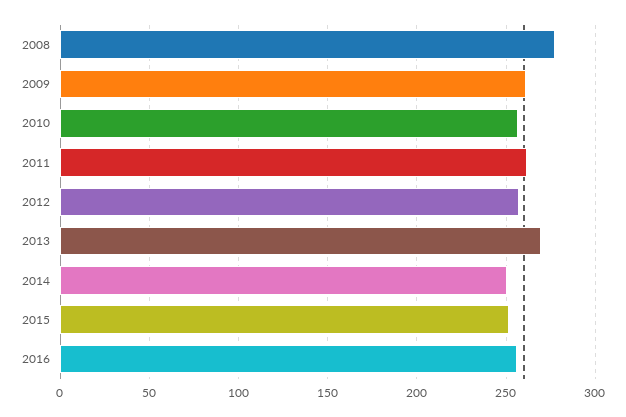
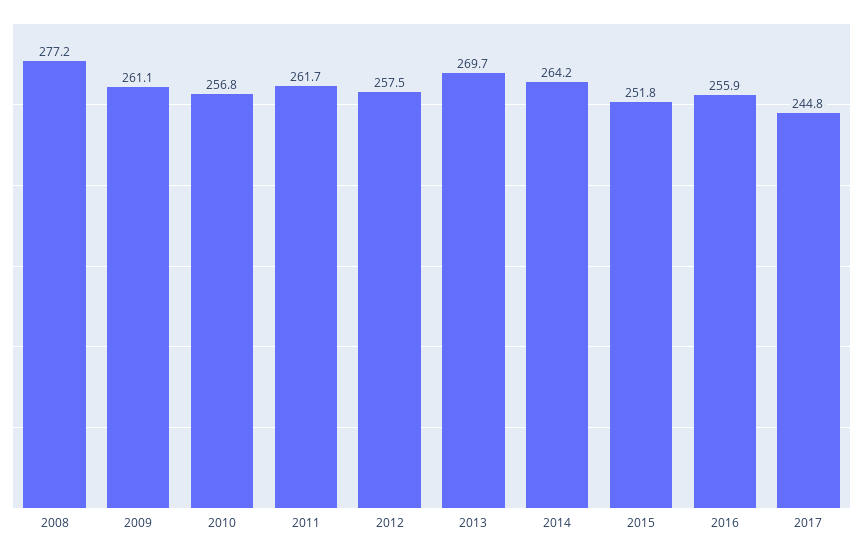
2014: 250 -> 264.2
2017: none -> 244.8

